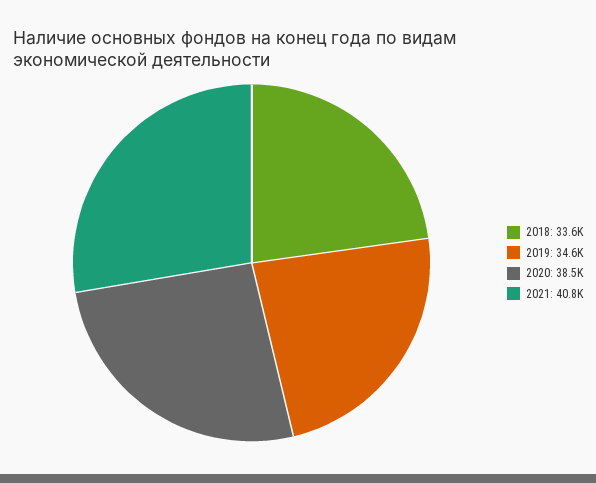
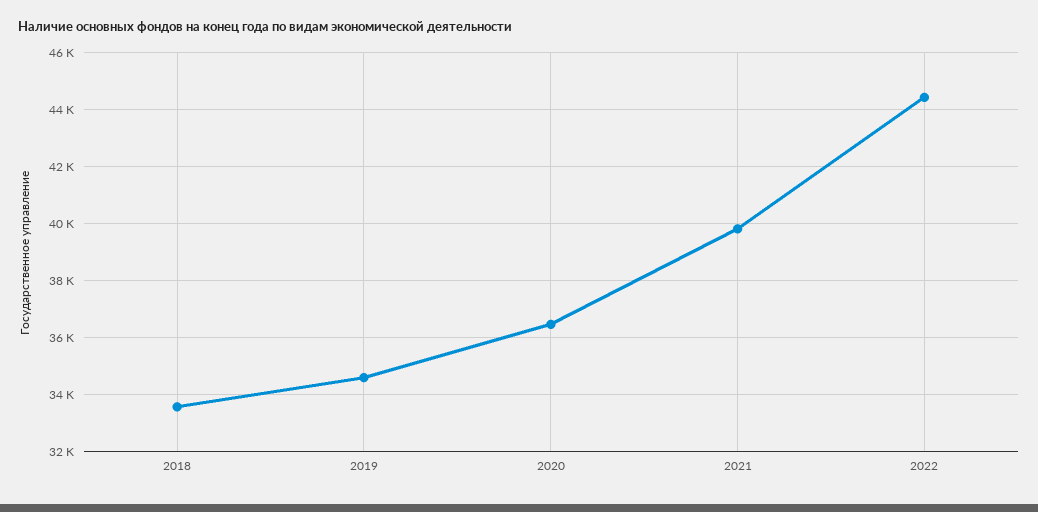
2020: 38500 -> 36500
2021: 40800 -> 39750
2022: none -> 44500

